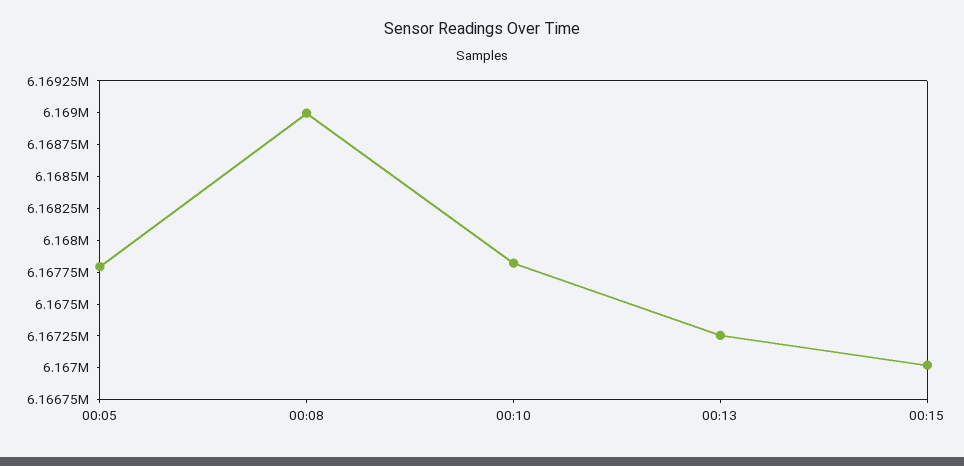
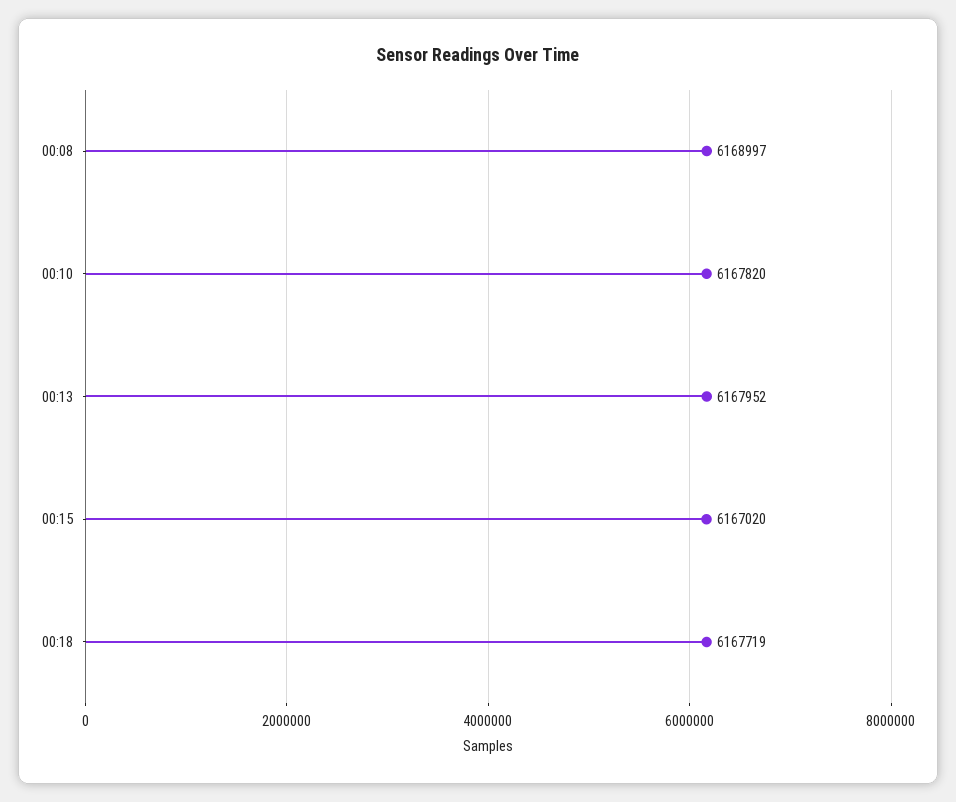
00:05: 6167750 -> none
00:13: 6167250 -> 6167952
00:18: none -> 6167719

